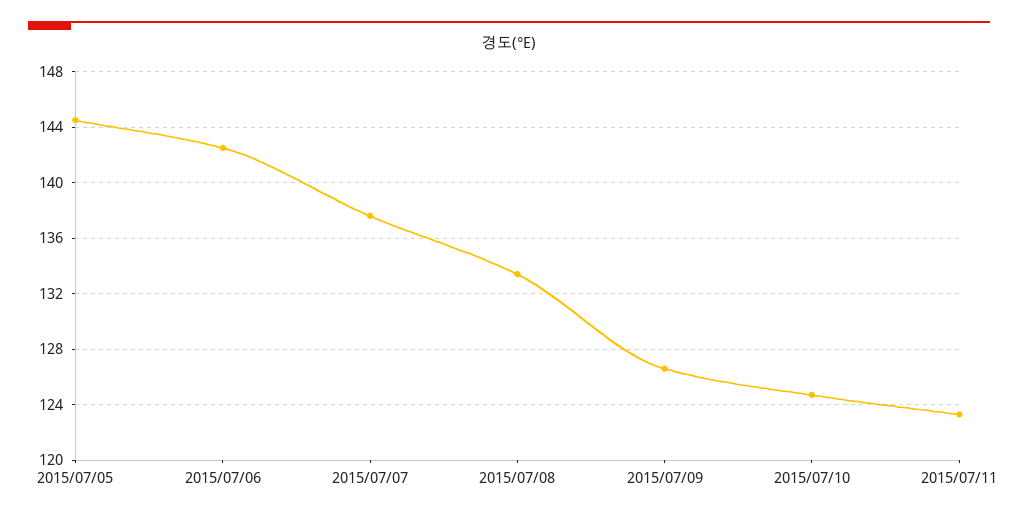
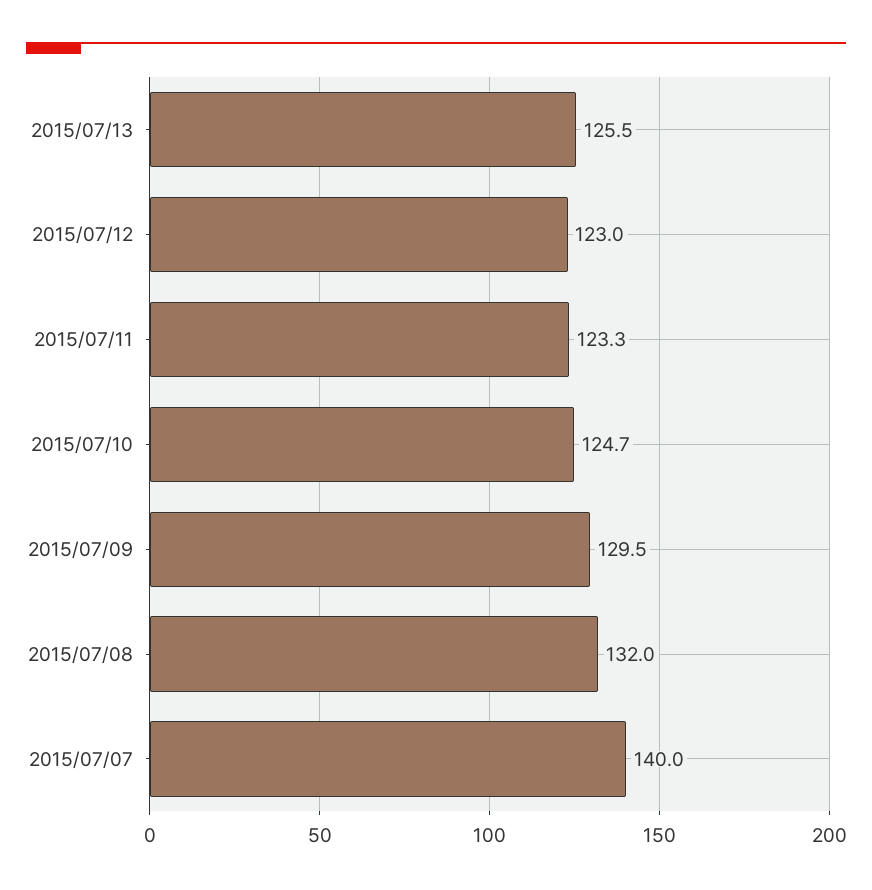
2015/07/05: 144.5 -> none
2015/07/06: 142.5 -> none
2015/07/07: 137.5 -> 140
2015/07/08: 133.5 -> 132
2015/07/09: 126.5 -> 129.5
2015/07/13: none -> 125.5
2015/07/12: none -> 123

